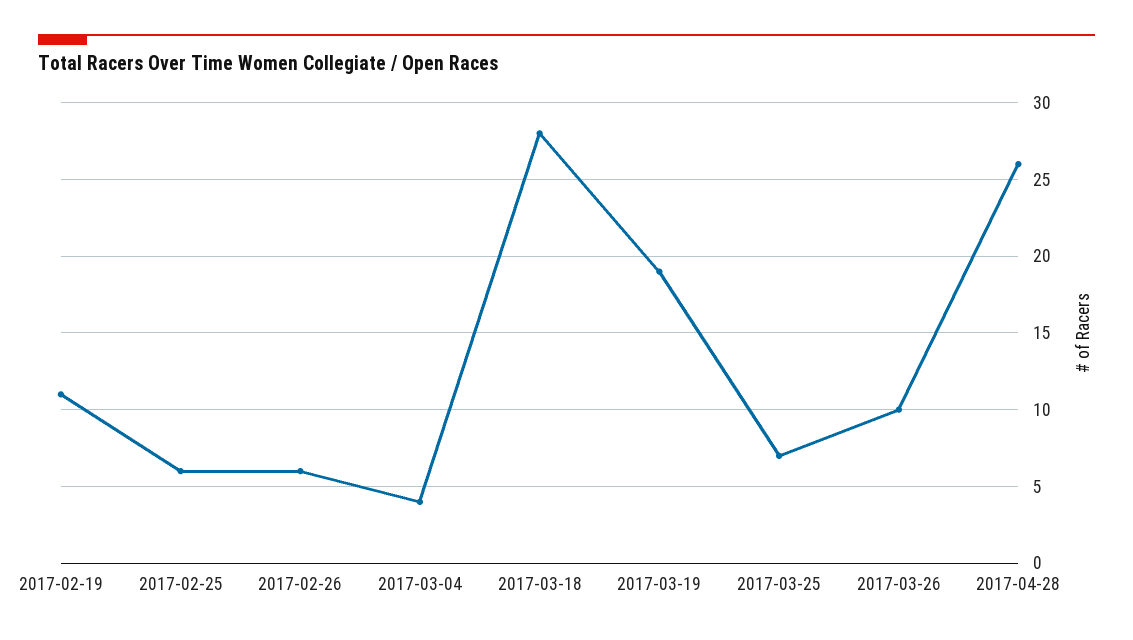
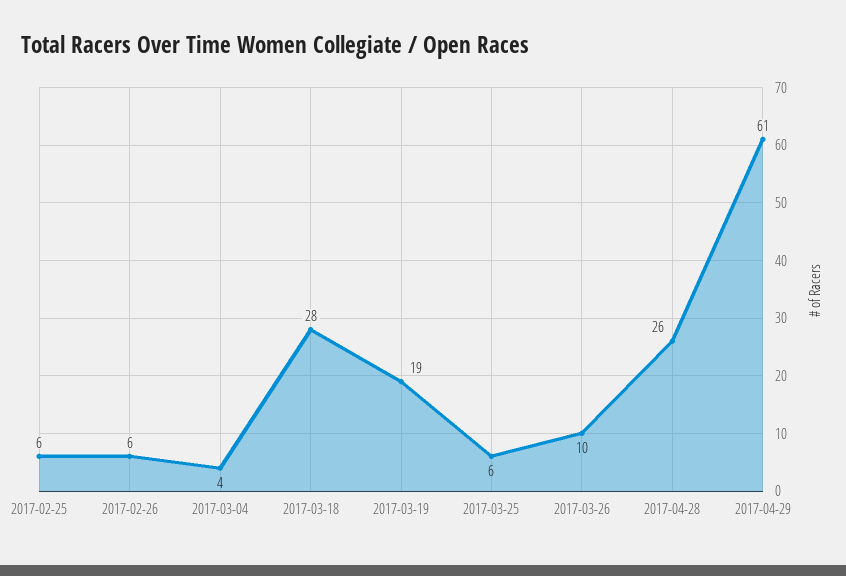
2017-02-19: 11 -> none
2017-03-25: 7 -> 6
2017-04-29: none -> 61

